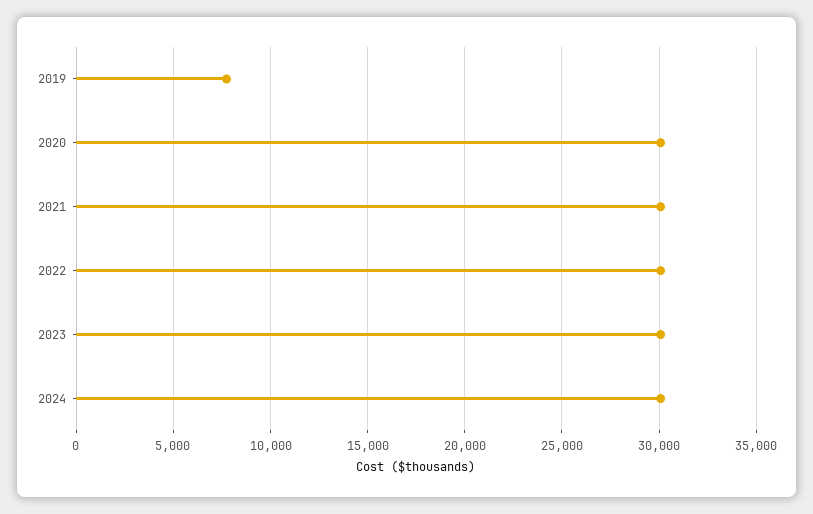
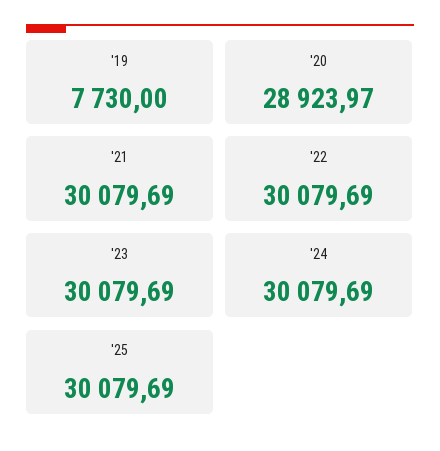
2020: 30000 -> 28923.97
'25: none -> 30079.69

